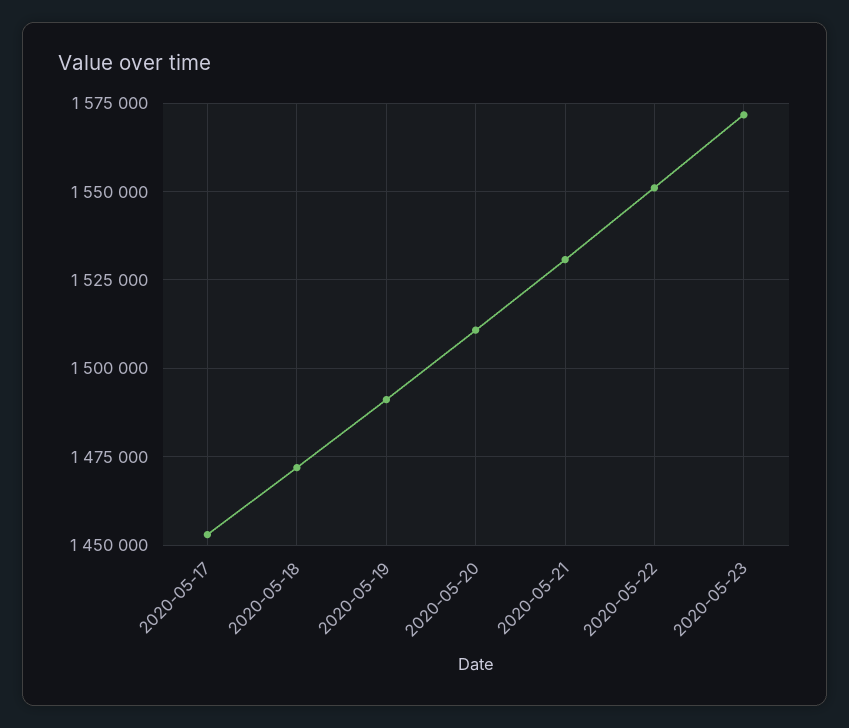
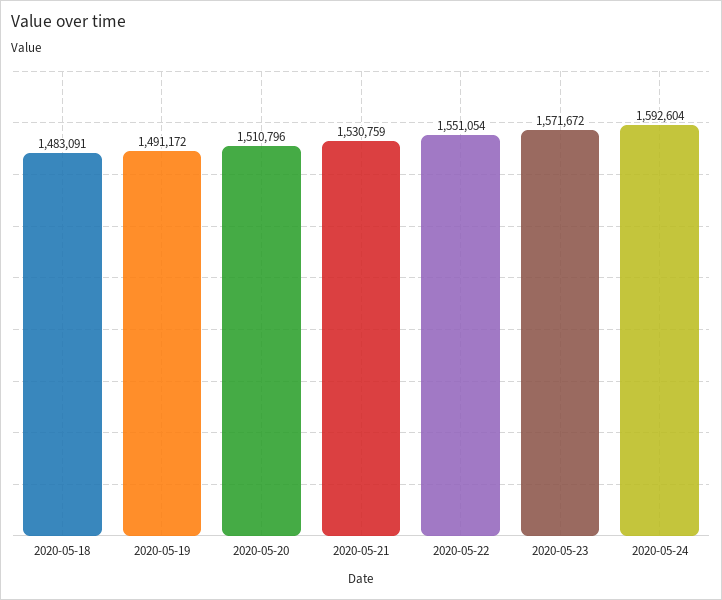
2020-05-17: 1452500 -> none
2020-05-18: 1472500 -> 1483091
2020-05-24: none -> 1592604

